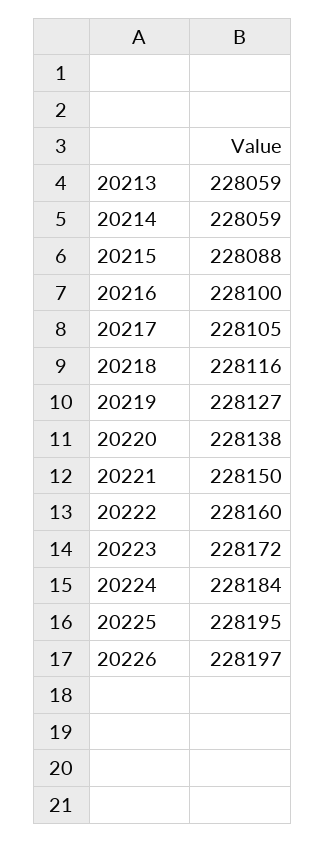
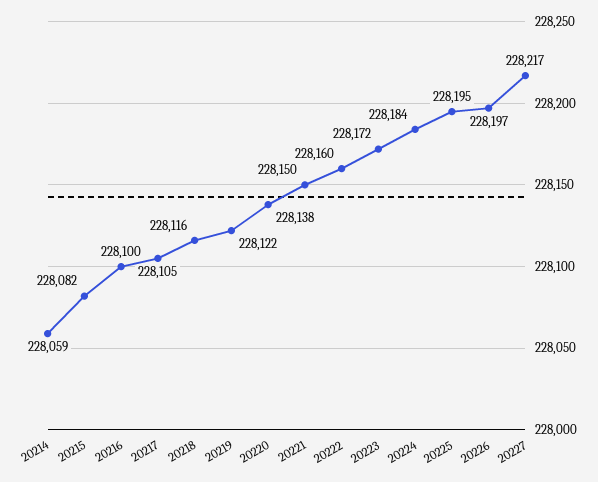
20213: 228059 -> none
20215: 228088 -> 228082
20219: 228127 -> 228122
20227: none -> 228217

